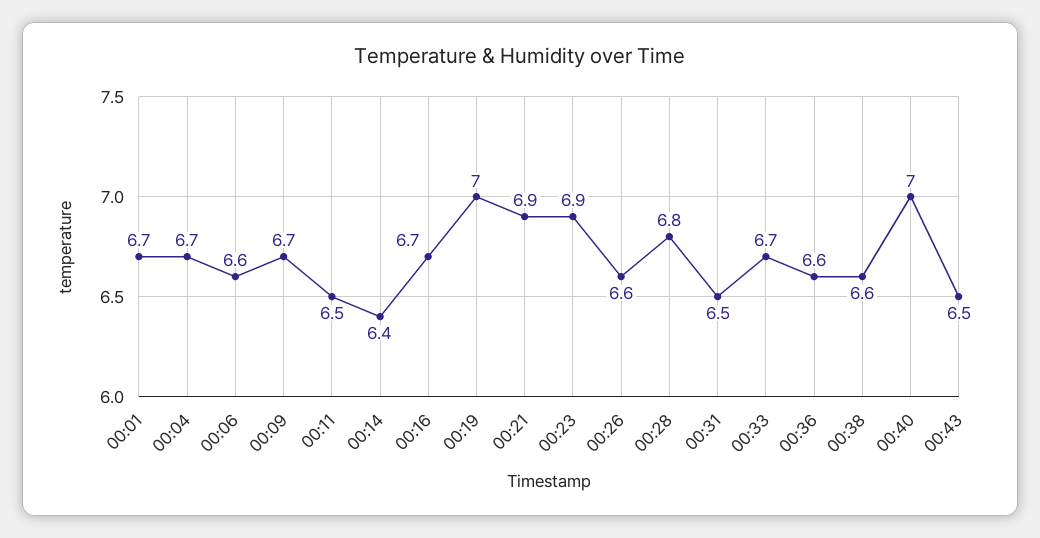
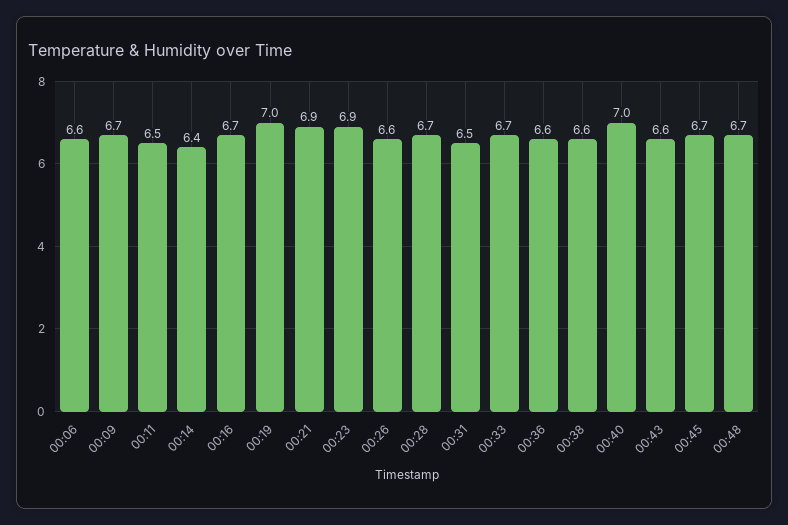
00:01: 6.7 -> none
00:04: 6.7 -> none
00:28: 6.8 -> 6.7
00:43: 6.5 -> 6.6
00:45: none -> 6.7
00:48: none -> 6.7

